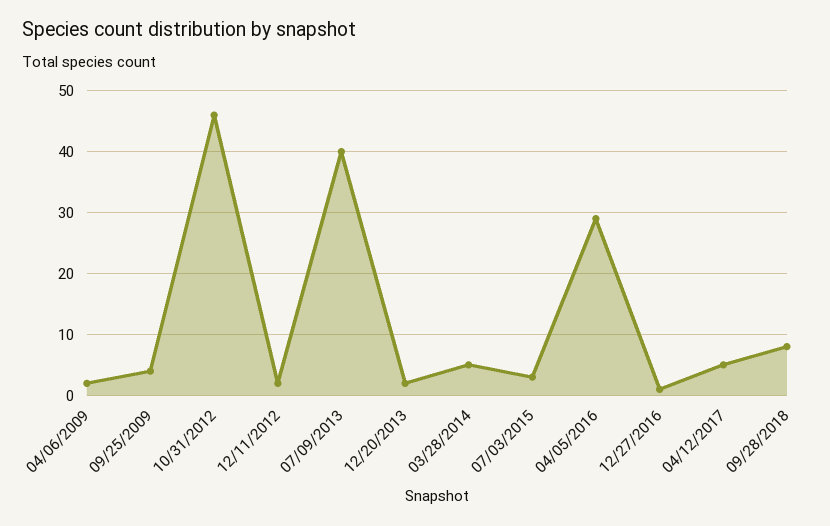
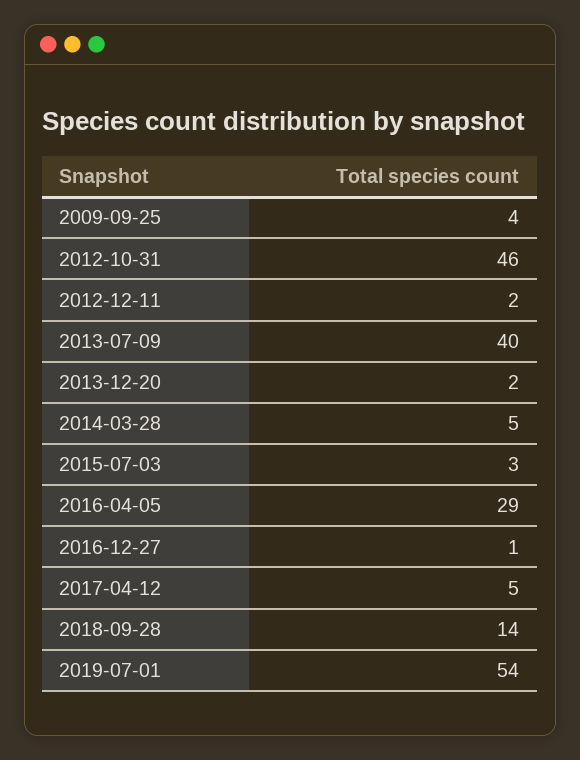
04/06/2009: 2 -> none
09/28/2018: 8 -> 14
2019-07-01: none -> 54

